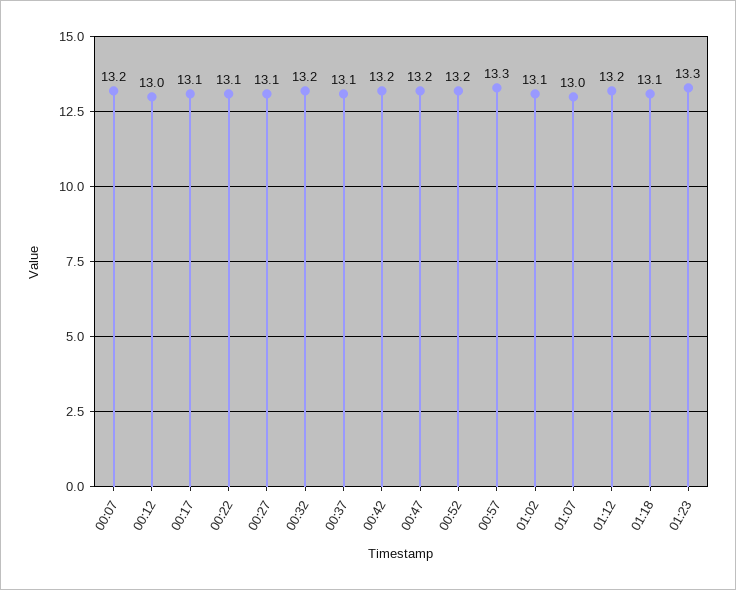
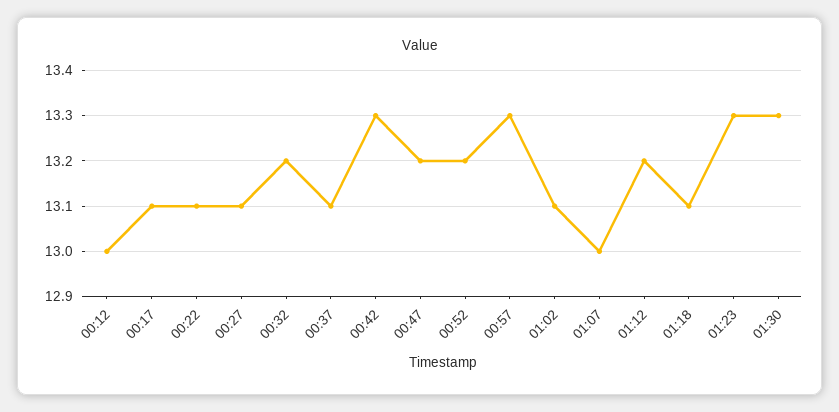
00:07: 13.2 -> none
00:42: 13.2 -> 13.3
01:30: none -> 13.3

